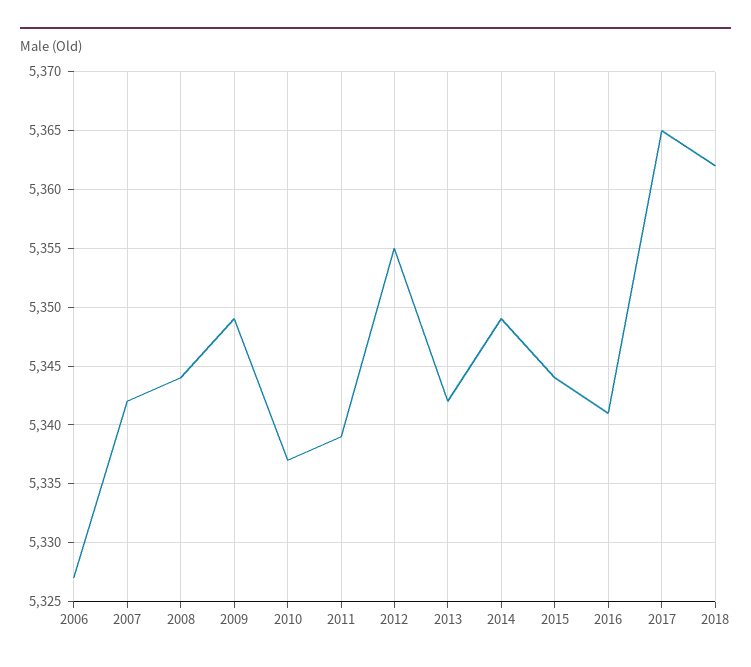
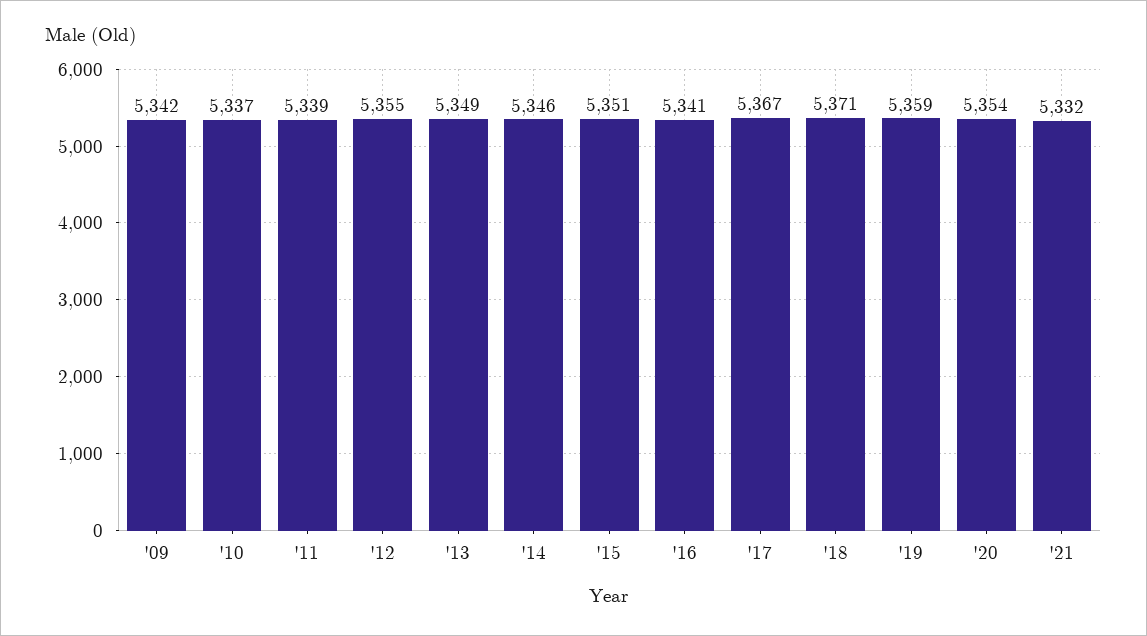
2006: 5327 -> none
2007: 5342 -> none
2008: 5344 -> none
2009: 5349 -> 5342
2013: 5342 -> 5349
2014: 5349 -> 5346
2015: 5344 -> 5351
2017: 5365 -> 5367
2018: 5362 -> 5371
'19: none -> 5359
'20: none -> 5354
'21: none -> 5332

